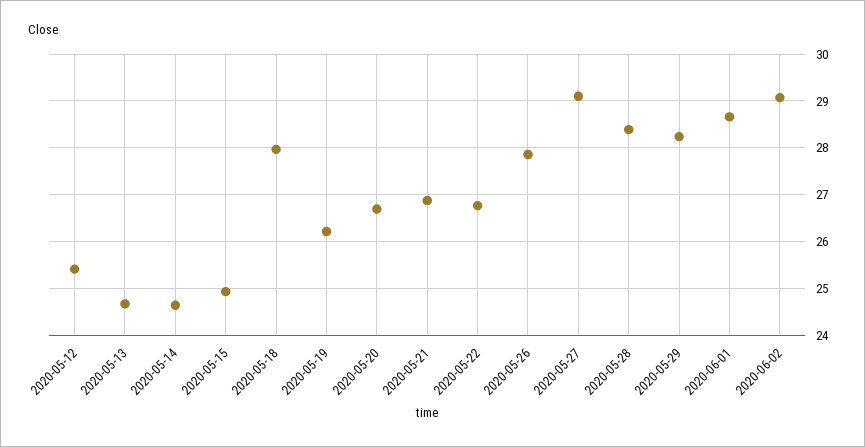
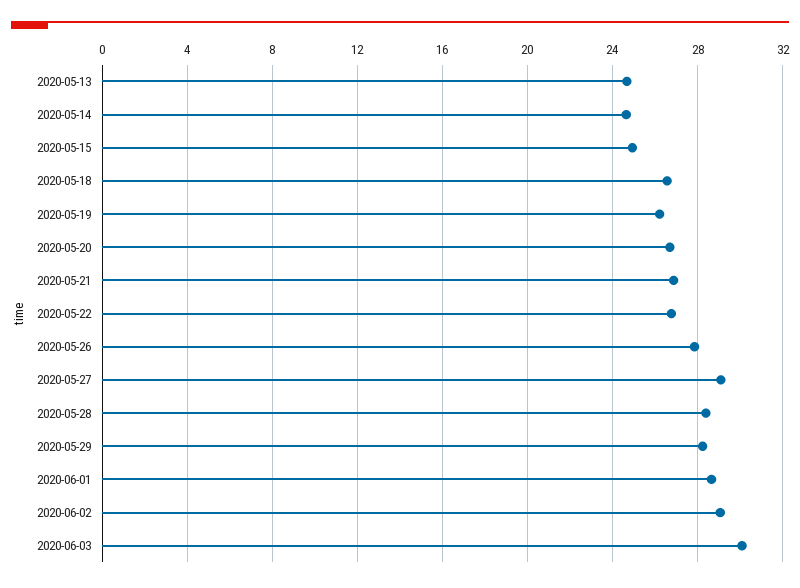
2020-05-12: 25.4 -> none
2020-05-18: 28 -> 26.5
2020-06-03: none -> 30

